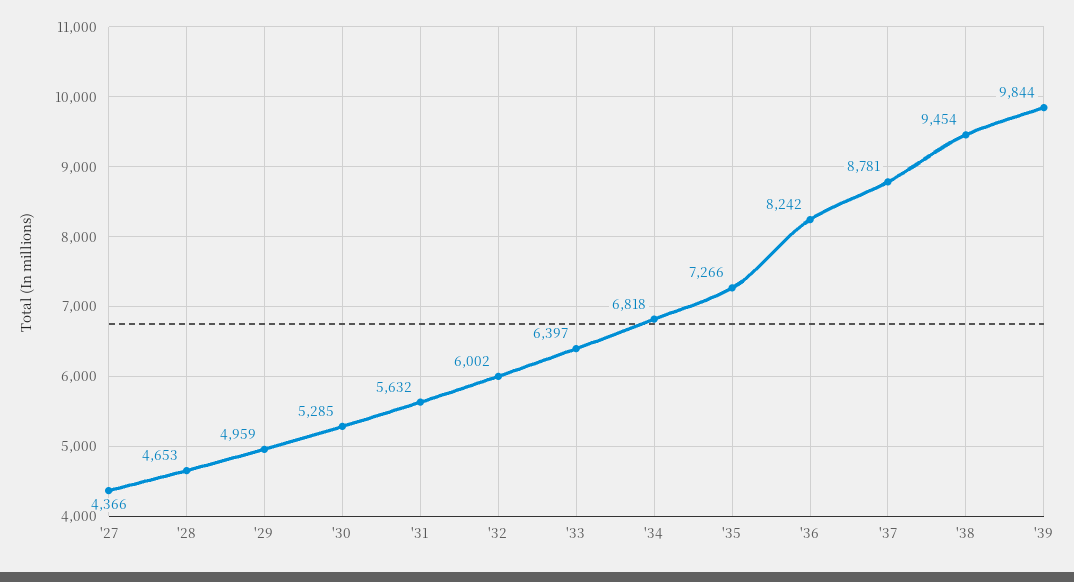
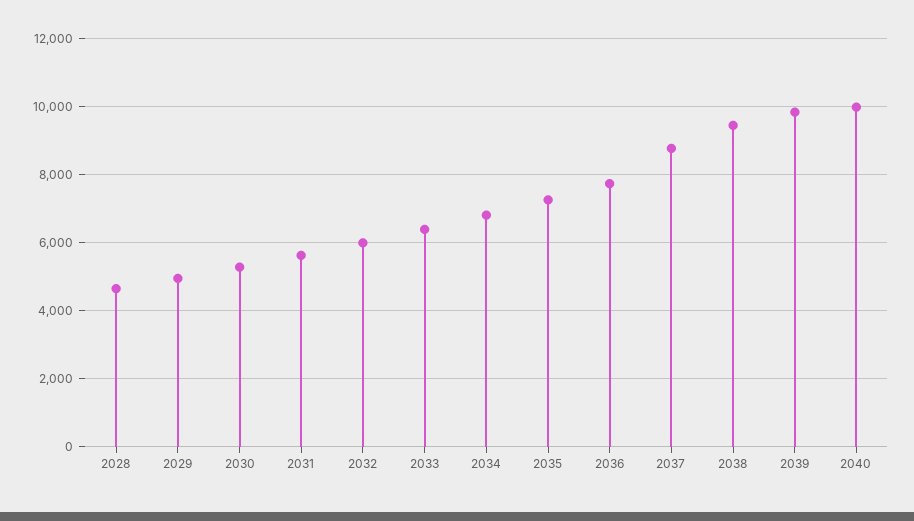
'27: 4366 -> none
'36: 8242 -> 7800
2040: none -> 10000

